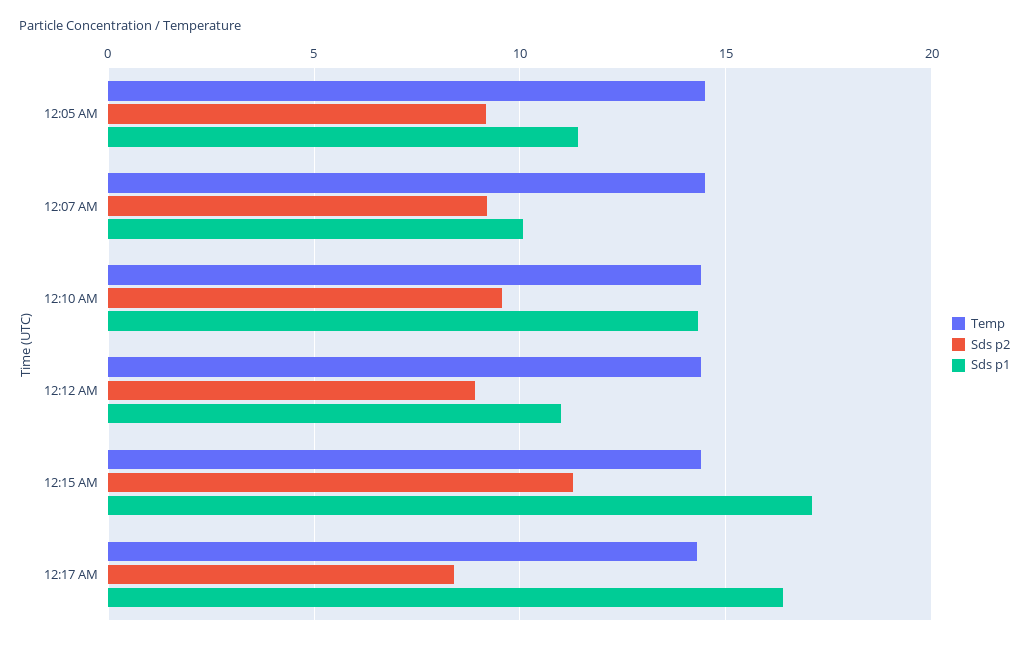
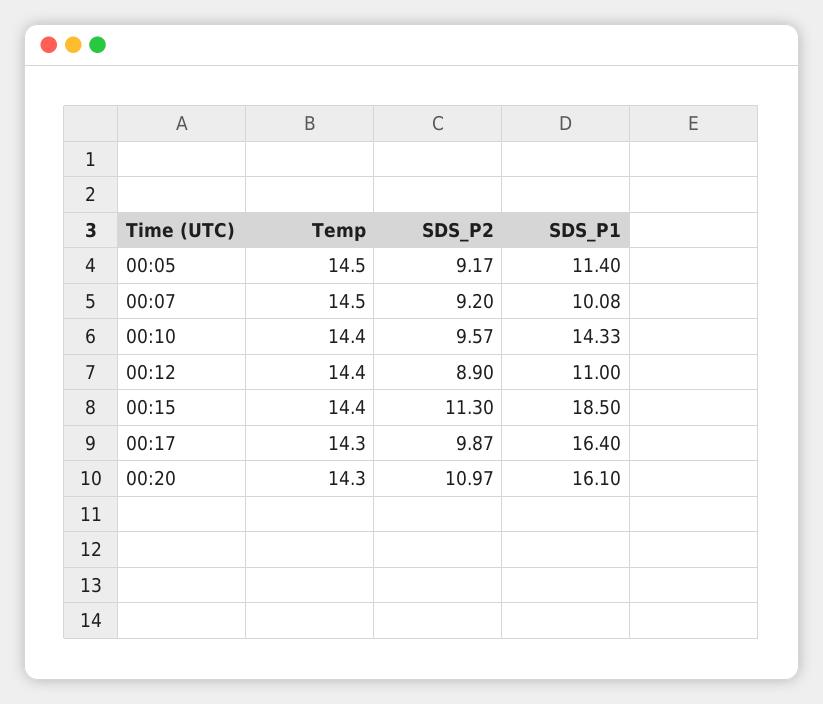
Sds p1, 12:15 AM: 17 -> 18.5
Sds p2, 12:17 AM: 8.5 -> 9.87
Temp, 00:20: none -> 14.3
Sds p2, 00:20: none -> 10.97
Sds p1, 00:20: none -> 16.1

